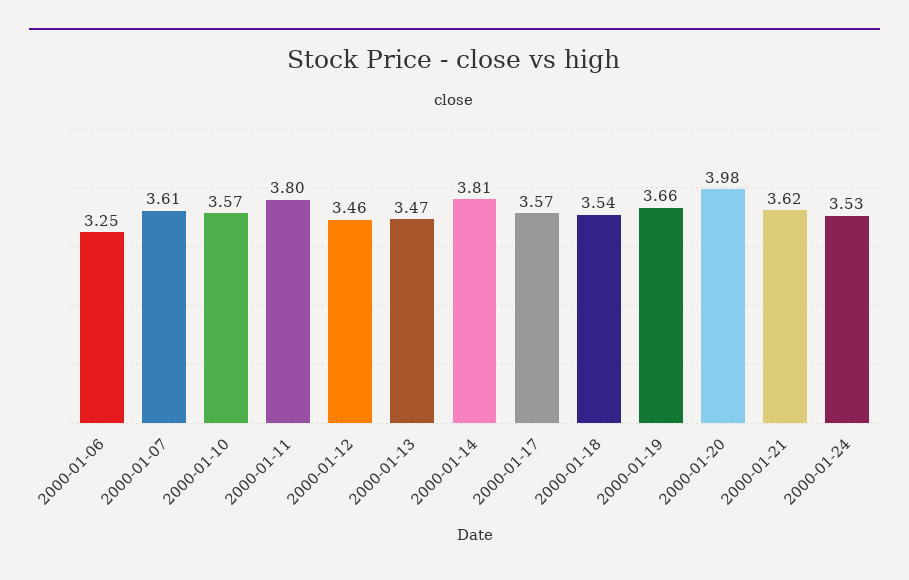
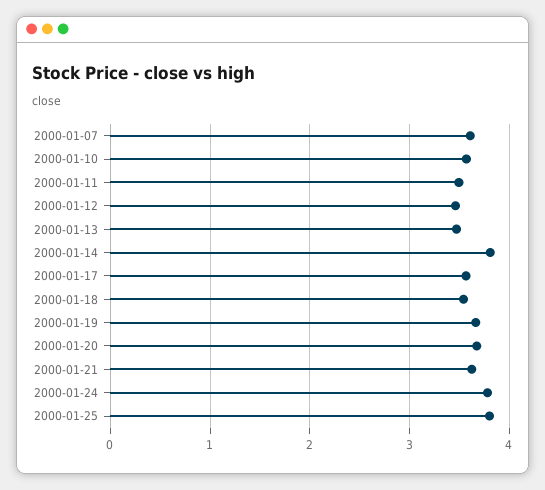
2000-01-06: 3.25 -> none
2000-01-11: 3.8 -> 3.5
2000-01-20: 3.98 -> 3.7
2000-01-24: 3.53 -> 3.8
2000-01-25: none -> 3.8

